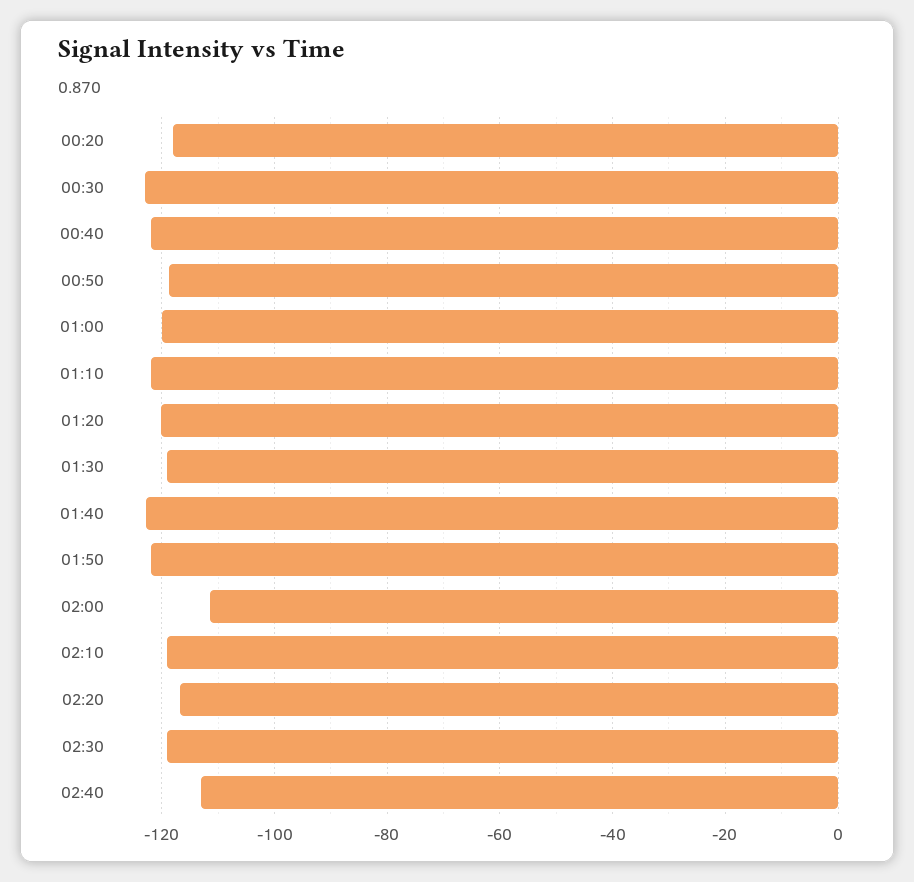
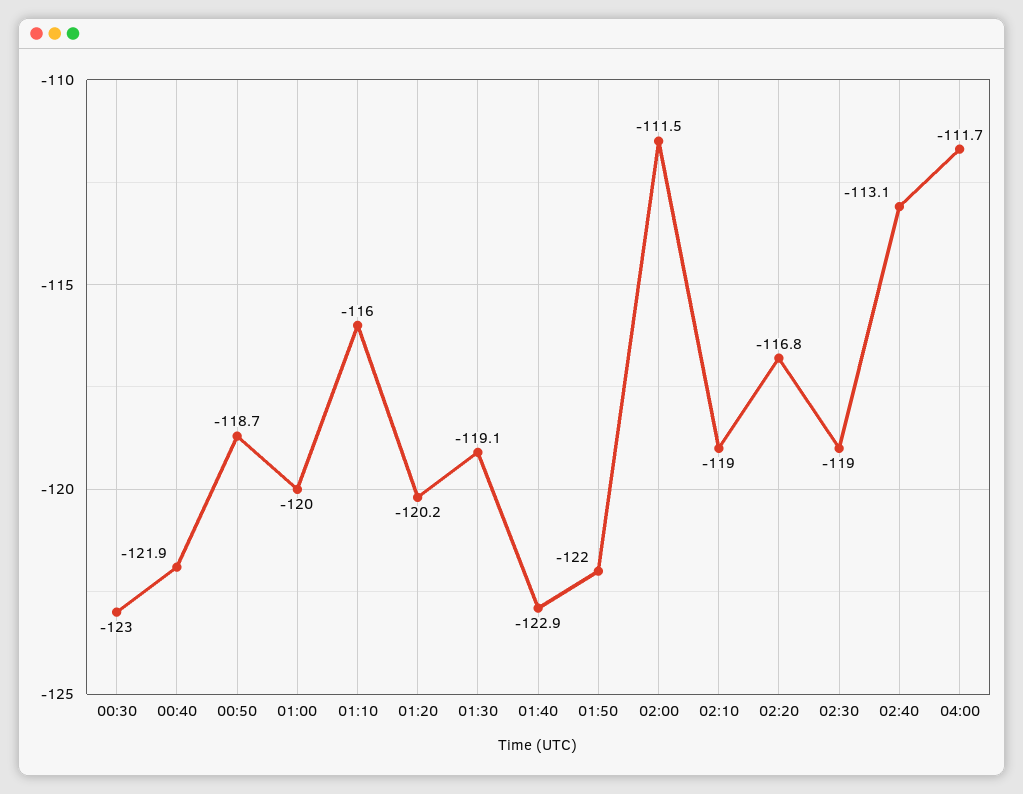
00:20: -118 -> none
01:10: -122 -> -116
04:00: none -> -111.7

